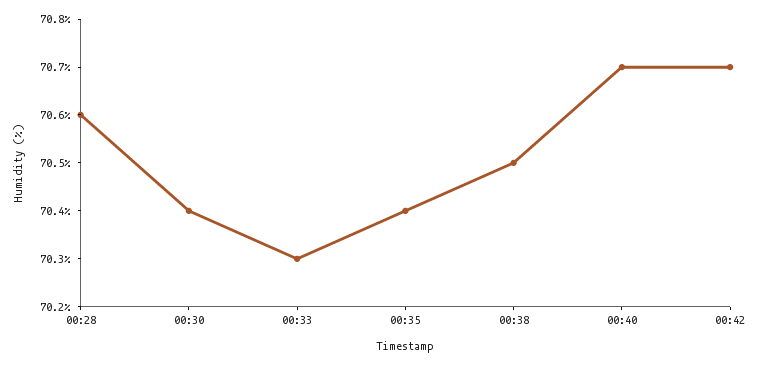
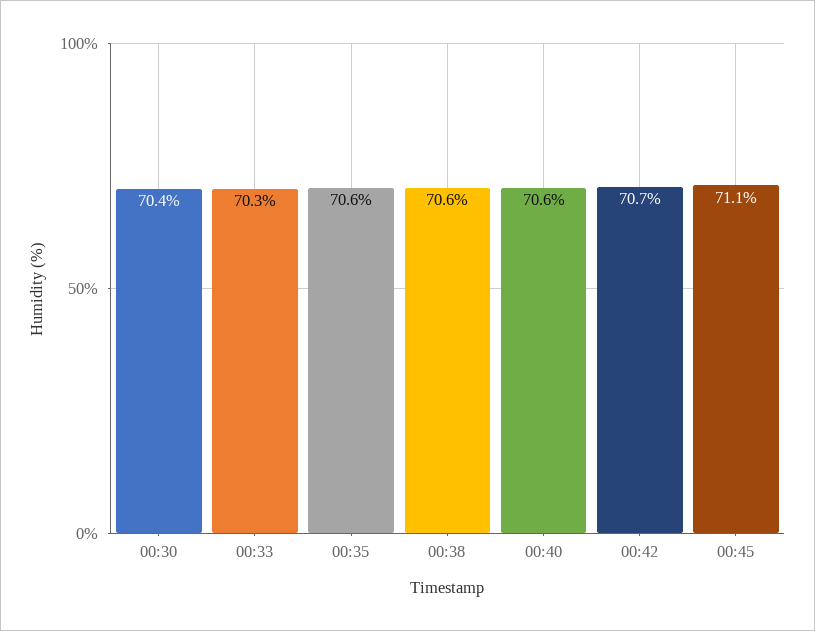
00:28: 70.6 -> none
00:35: 70.4 -> 70.6
00:38: 70.5 -> 70.6
00:40: 70.7 -> 70.6
00:45: none -> 71.1

